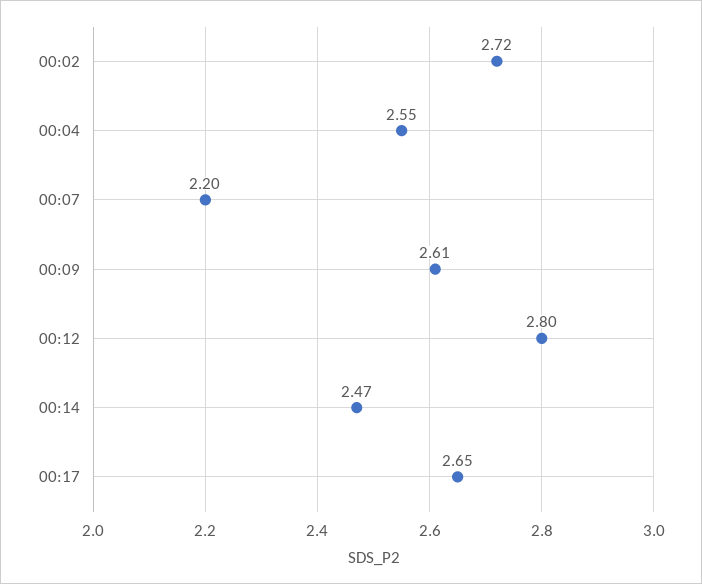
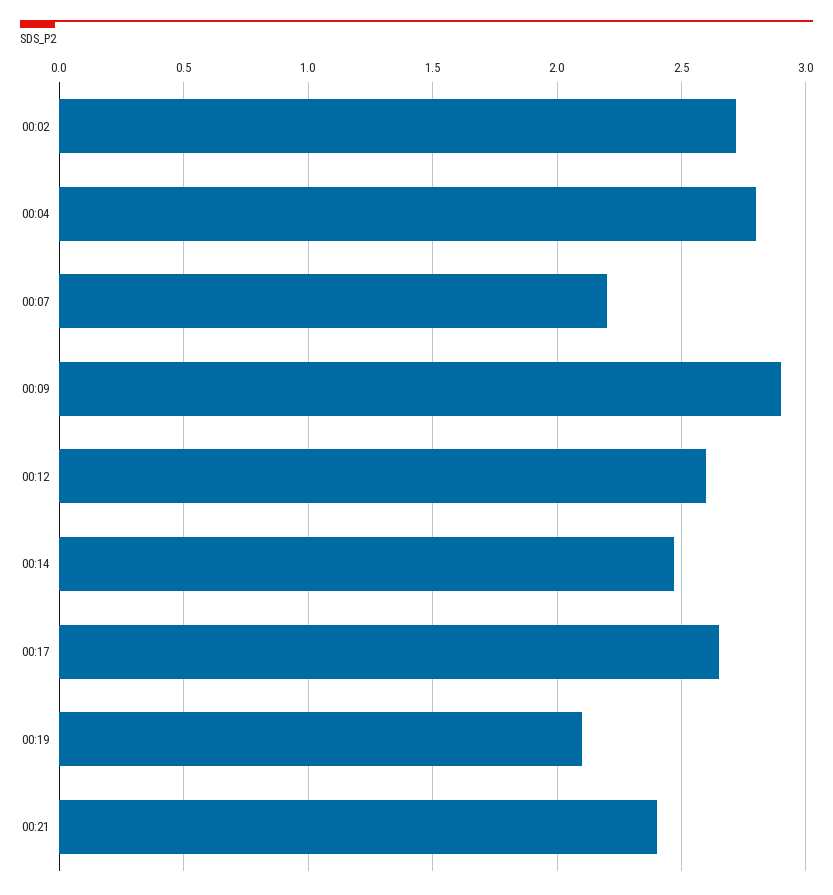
00:04: 2.55 -> 2.8
00:09: 2.61 -> 2.9
00:12: 2.8 -> 2.6
00:19: none -> 2.1
00:21: none -> 2.4

